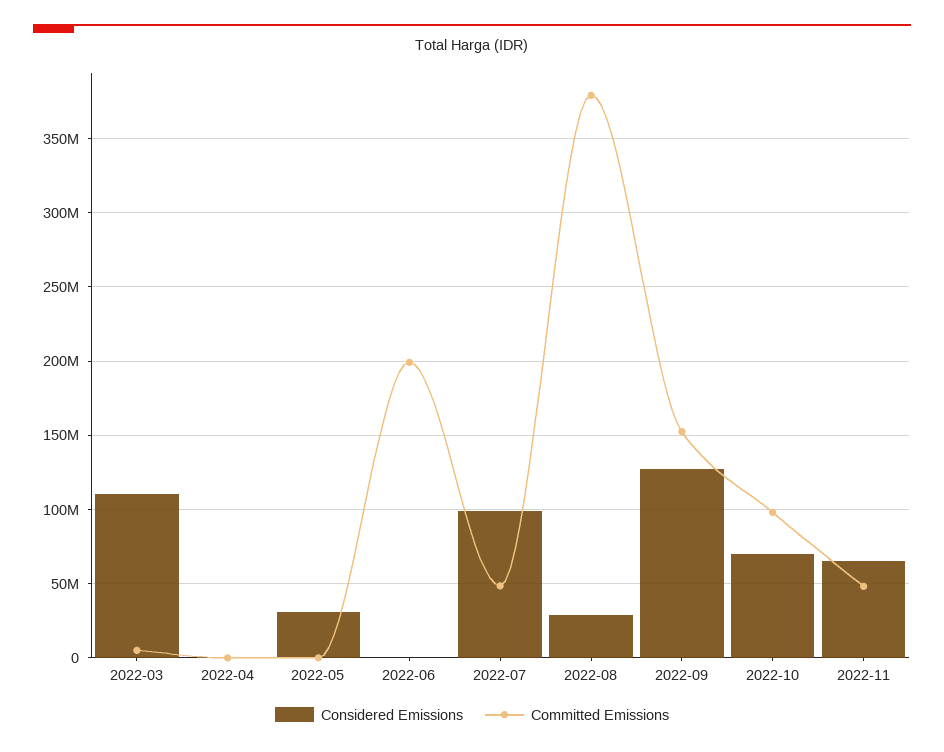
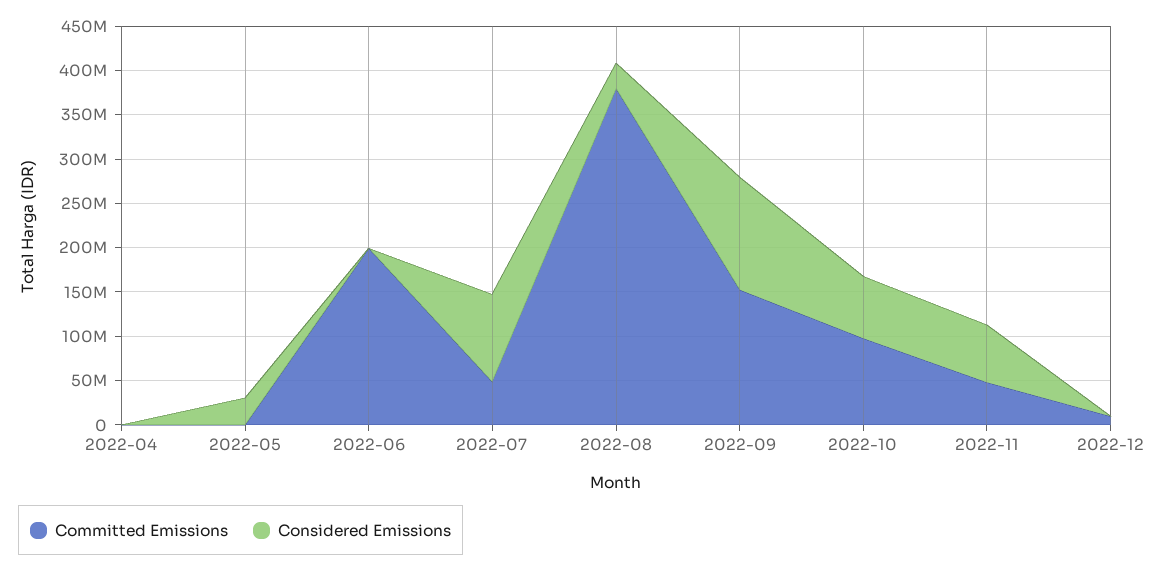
Considered Emissions, 2022-03: 110000000 -> none
Committed Emissions, 2022-03: 5000000 -> none
Committed Emissions, 2022-12: none -> 10000000
Considered Emissions, 2022-12: none -> 0

